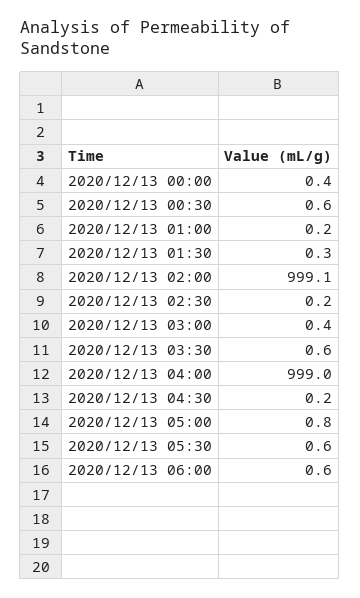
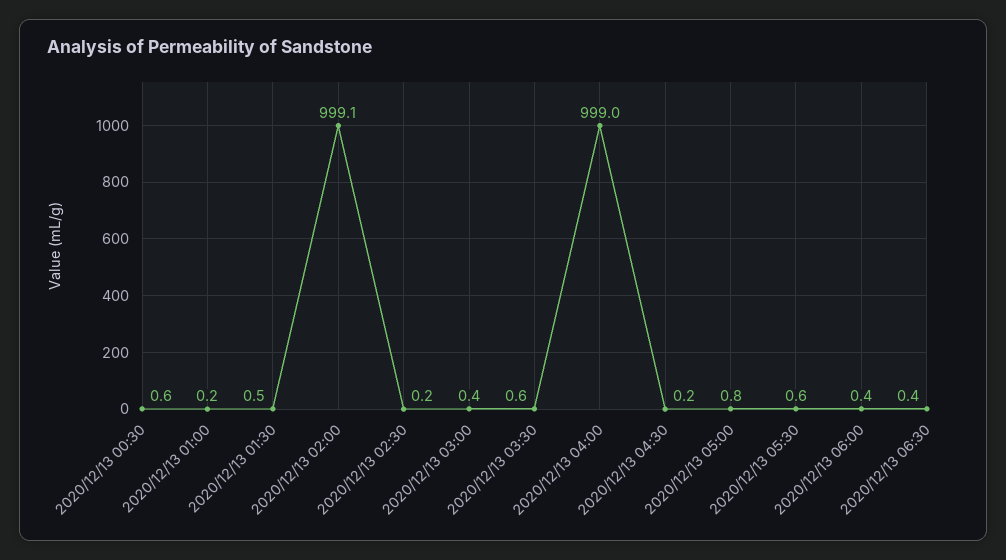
2020/12/13 00:00: 0.4 -> none
2020/12/13 01:30: 0.3 -> 0.5
2020/12/13 06:00: 0.6 -> 0.4
2020/12/13 06:30: none -> 0.4

